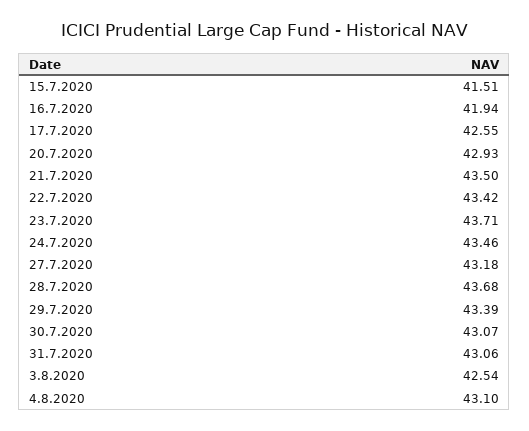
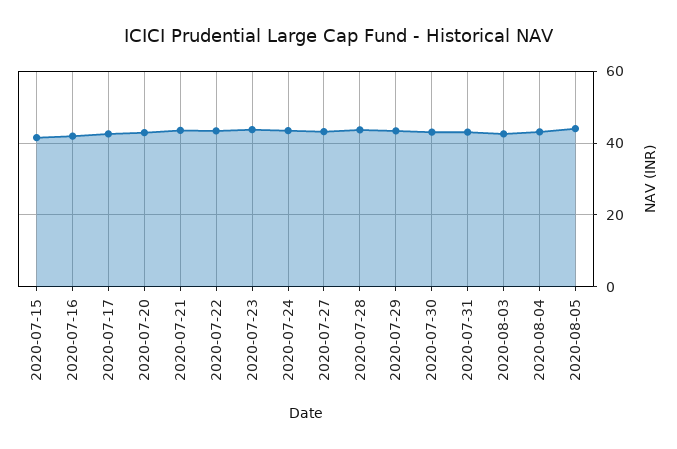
2020-08-05: none -> 44

